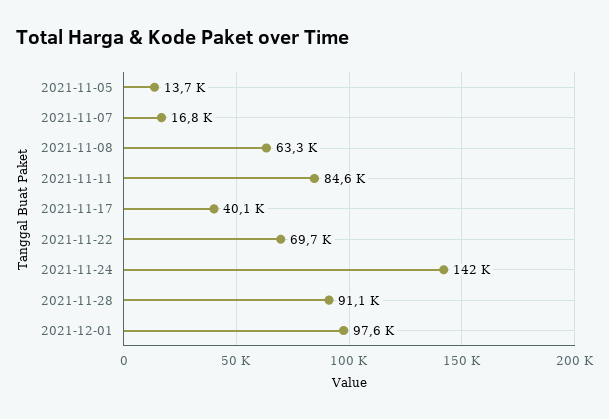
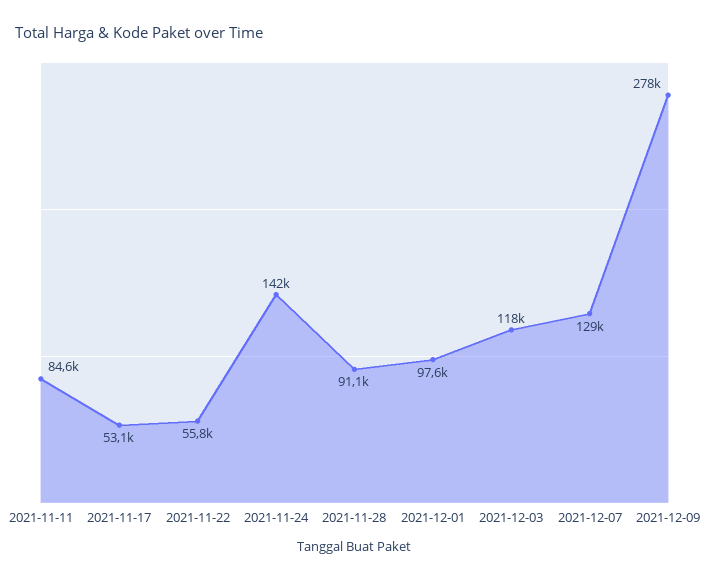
2021-11-05: 13700 -> none
2021-11-07: 16800 -> none
2021-11-08: 63300 -> none
2021-11-17: 40100 -> 53100
2021-11-22: 69700 -> 55800
2021-12-03: none -> 118000
2021-12-07: none -> 129000
2021-12-09: none -> 278000

